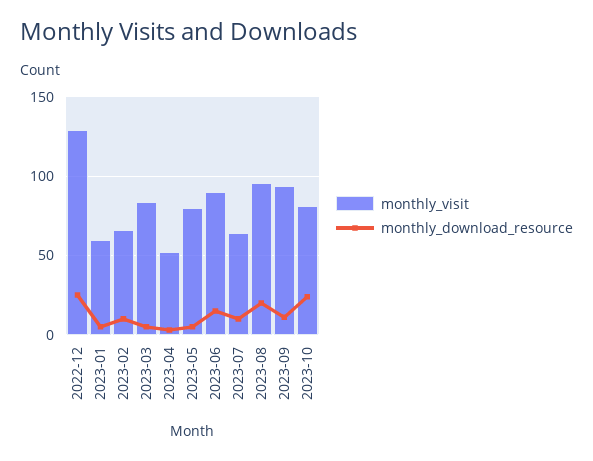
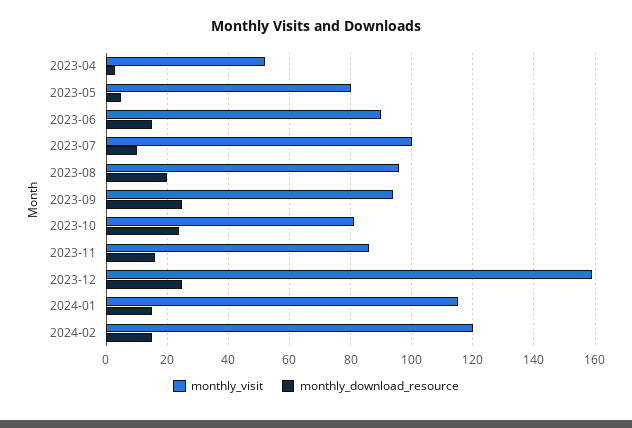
monthly_visit, 2022-12: 130 -> none
monthly_download_resource, 2022-12: 25 -> none
monthly_visit, 2023-01: 60 -> none
monthly_download_resource, 2023-01: 5 -> none
monthly_visit, 2023-02: 65 -> none
monthly_download_resource, 2023-02: 10 -> none
monthly_visit, 2023-03: 85 -> none
monthly_download_resource, 2023-03: 5 -> none
monthly_visit, 2023-07: 65 -> 100
monthly_download_resource, 2023-09: 10 -> 25
monthly_visit, 2023-11: none -> 85
monthly_download_resource, 2023-11: none -> 15
monthly_visit, 2023-12: none -> 160
monthly_download_resource, 2023-12: none -> 25
monthly_visit, 2024-01: none -> 115
monthly_download_resource, 2024-01: none -> 15
monthly_visit, 2024-02: none -> 120
monthly_download_resource, 2024-02: none -> 15

